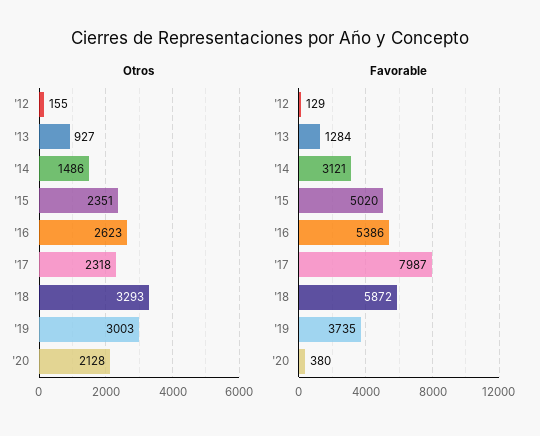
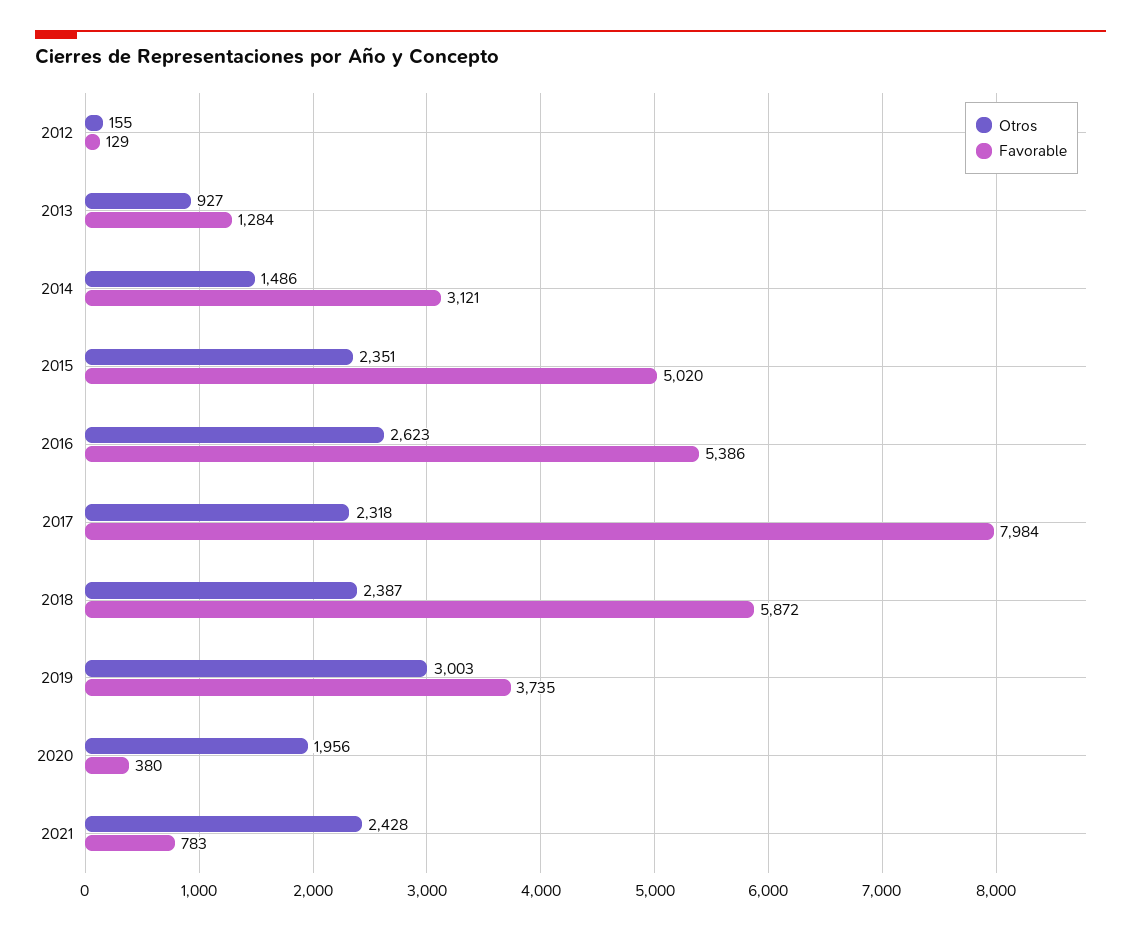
Otros, '18: 3293 -> 2387
Otros, '20: 2128 -> 1956
Favorable, '17: 7987 -> 7984
Otros, 2021: none -> 2428
Favorable, 2021: none -> 783

